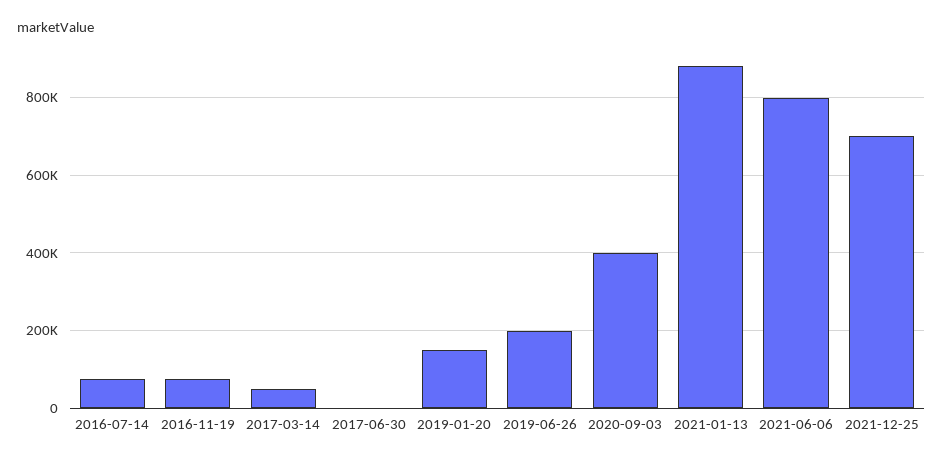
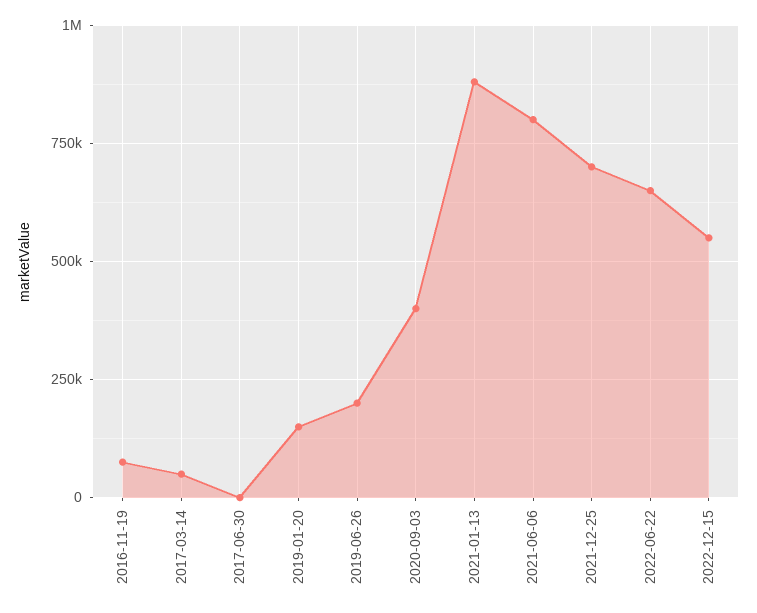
2016-07-14: 80000 -> none
2022-06-22: none -> 650000
2022-12-15: none -> 550000

